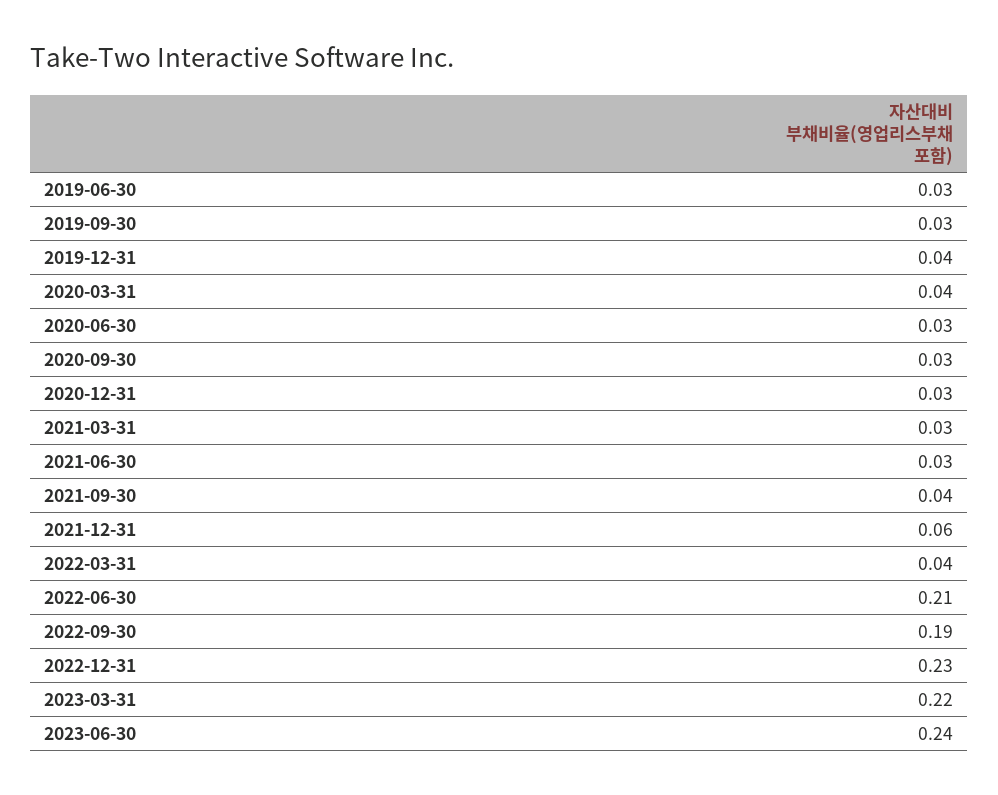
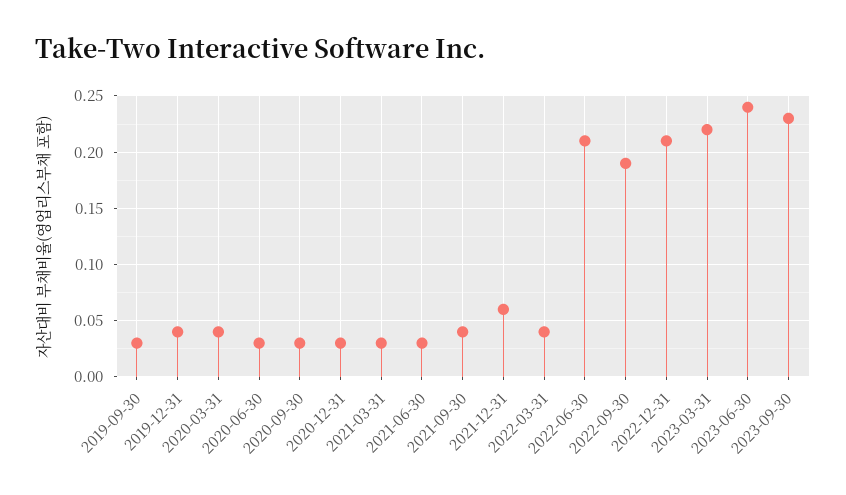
2019-06-30: 0.03 -> none
2022-12-31: 0.23 -> 0.21
2023-09-30: none -> 0.23

